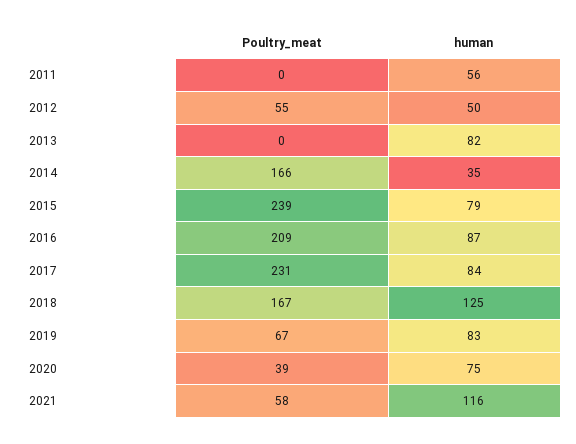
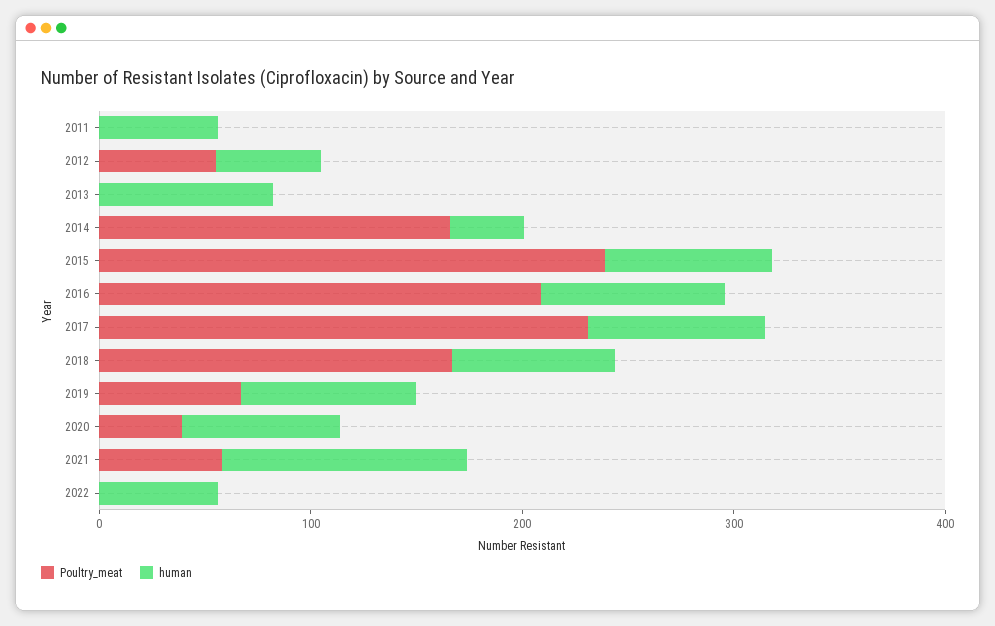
human, 2018: 125 -> 80
Poultry_meat, 2022: none -> 0
human, 2022: none -> 60

